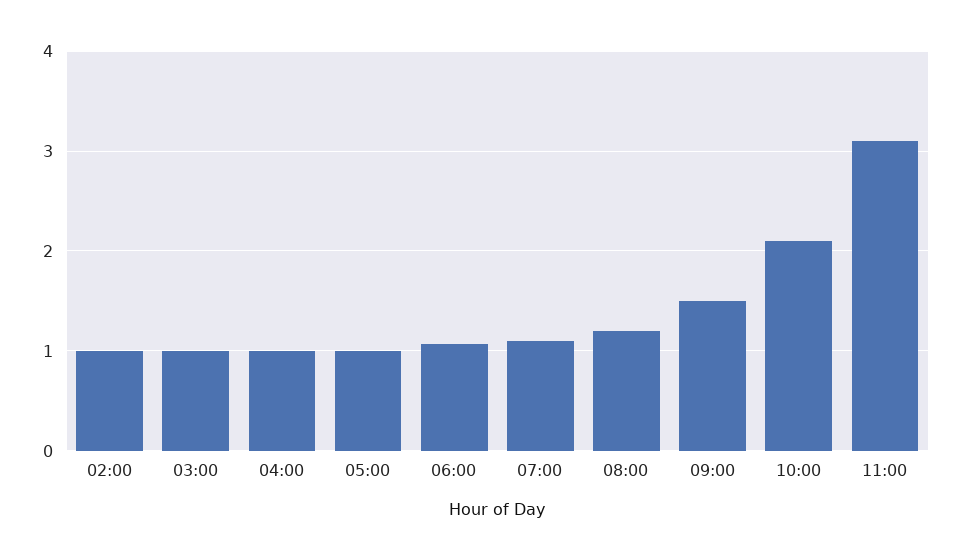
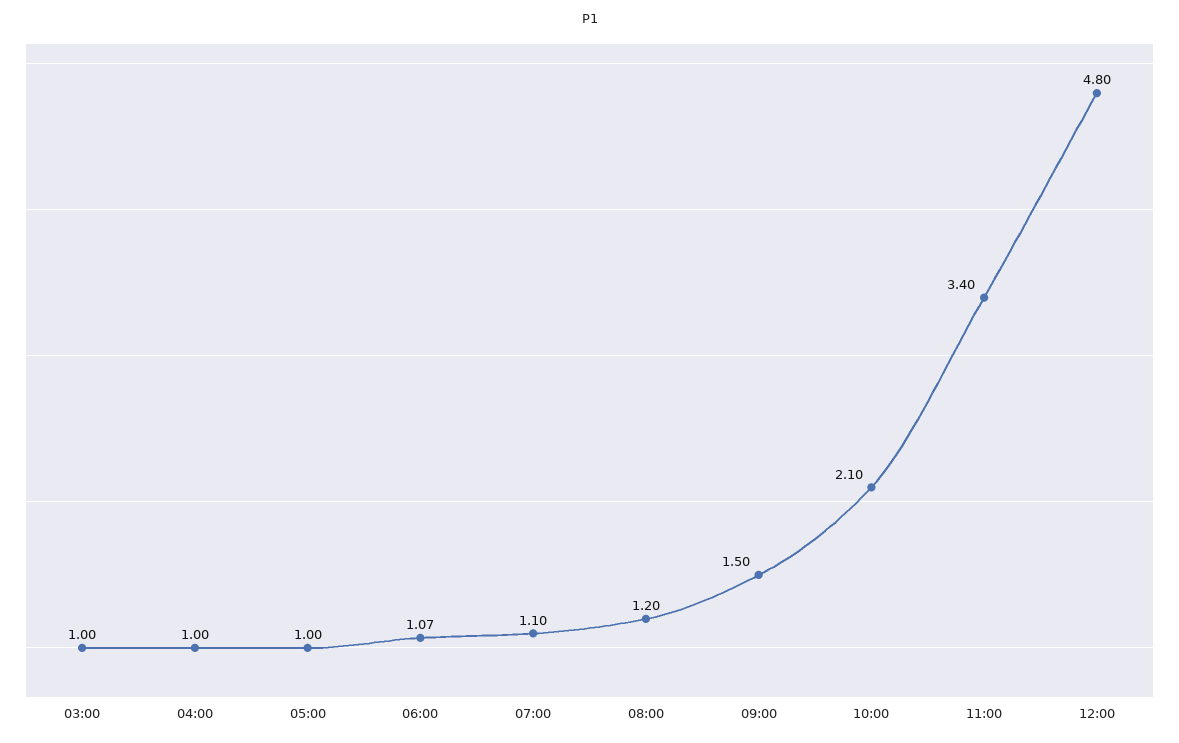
02:00: 1 -> none
11:00: 3.1 -> 3.4
12:00: none -> 4.8

